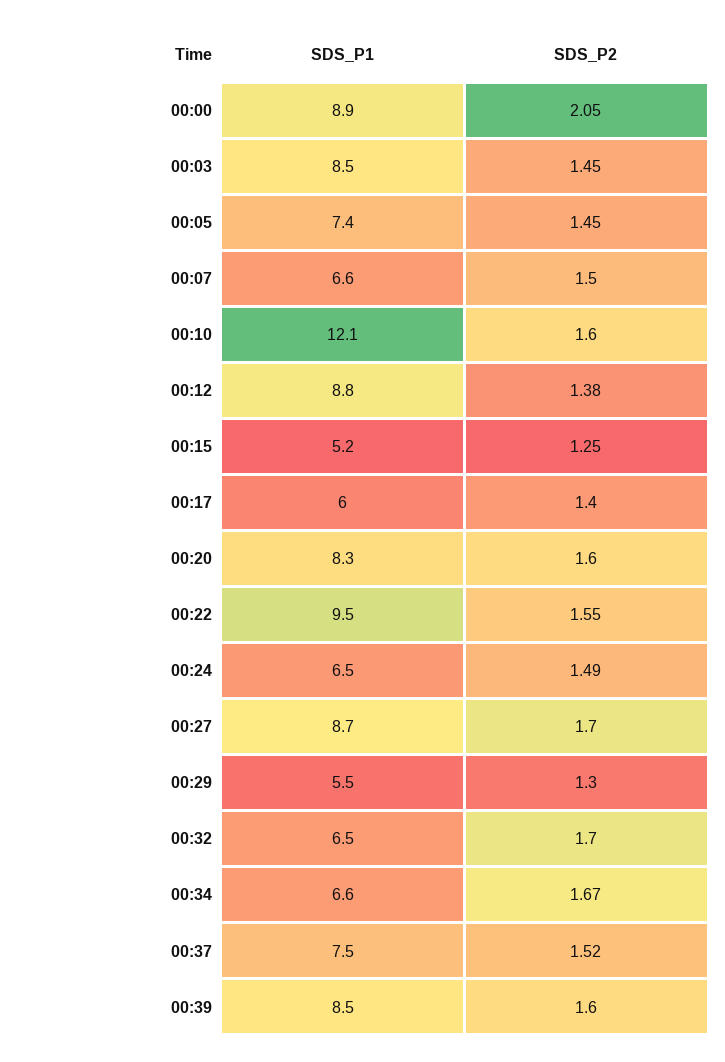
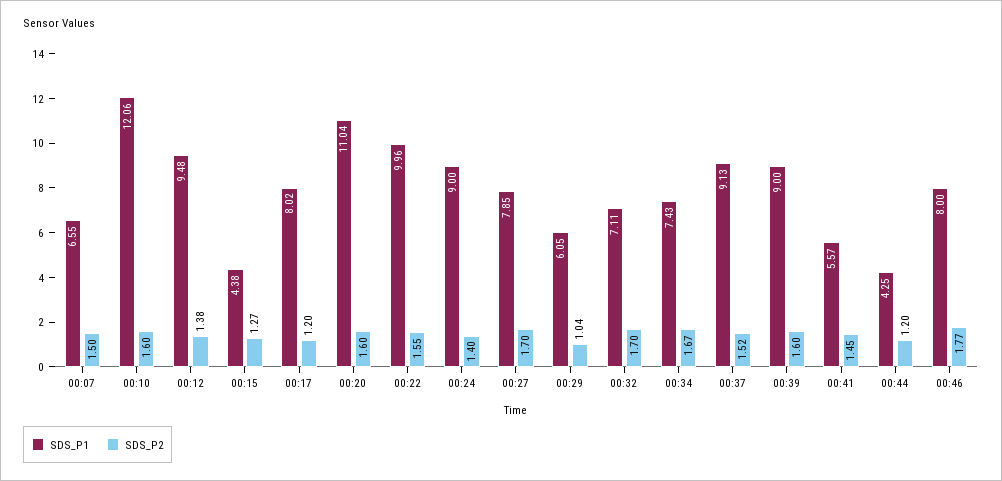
SDS_P1, 00:00: 8.9 -> none
SDS_P2, 00:00: 2.05 -> none
SDS_P1, 00:03: 8.5 -> none
SDS_P2, 00:03: 1.45 -> none
SDS_P1, 00:05: 7.4 -> none
SDS_P2, 00:05: 1.45 -> none
SDS_P1, 00:12: 8.8 -> 9.48
SDS_P1, 00:15: 5.2 -> 4.38
SDS_P2, 00:15: 1.25 -> 1.27
SDS_P1, 00:17: 6 -> 8.02
SDS_P2, 00:17: 1.4 -> 1.2
SDS_P1, 00:20: 8.3 -> 11.04
SDS_P1, 00:22: 9.5 -> 9.96
SDS_P1, 00:24: 6.5 -> 9
SDS_P2, 00:24: 1.49 -> 1.4
SDS_P1, 00:27: 8.7 -> 7.85
SDS_P1, 00:29: 5.5 -> 6.05
SDS_P2, 00:29: 1.3 -> 1.04
SDS_P1, 00:32: 6.5 -> 7.11
SDS_P1, 00:34: 6.6 -> 7.43
SDS_P1, 00:37: 7.5 -> 9.13
SDS_P1, 00:39: 8.5 -> 9
SDS_P1, 00:41: none -> 5.57
SDS_P2, 00:41: none -> 1.45
SDS_P1, 00:44: none -> 4.25
SDS_P2, 00:44: none -> 1.2
SDS_P1, 00:46: none -> 8
SDS_P2, 00:46: none -> 1.77

